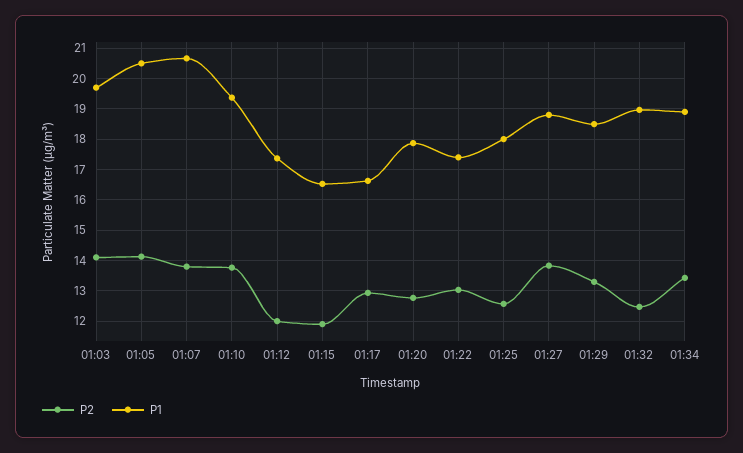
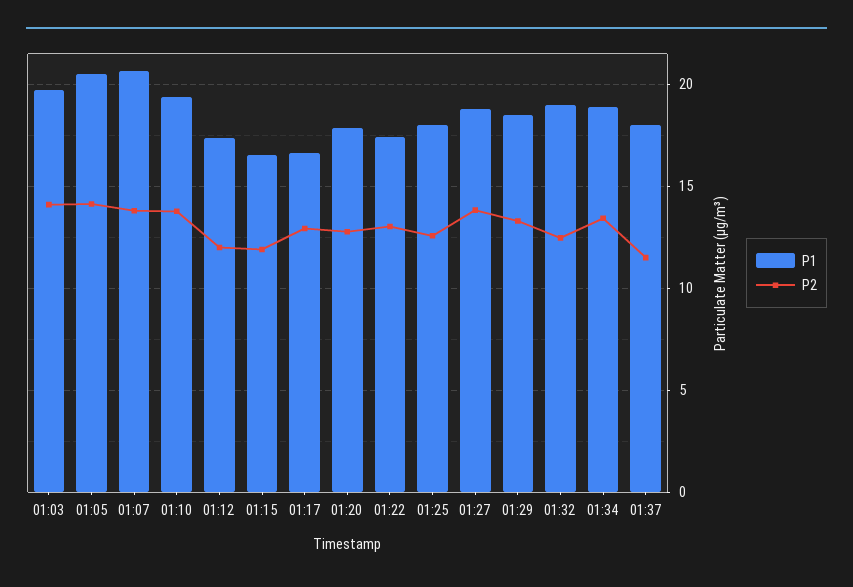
P1, 01:37: none -> 18
P2, 01:37: none -> 11.5

